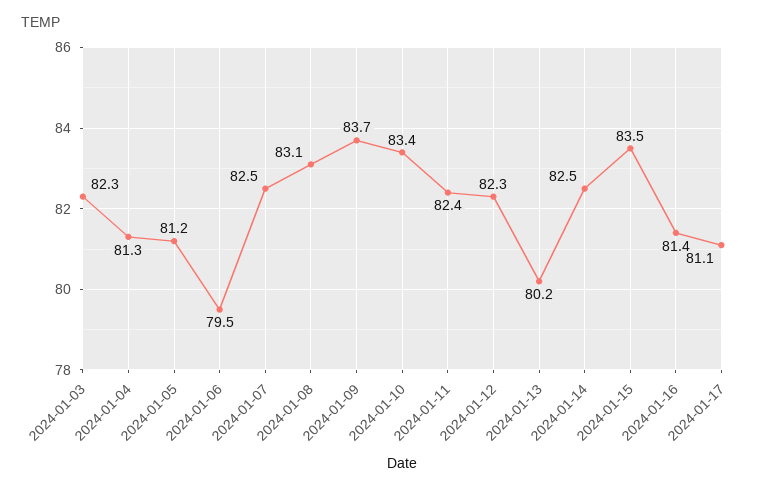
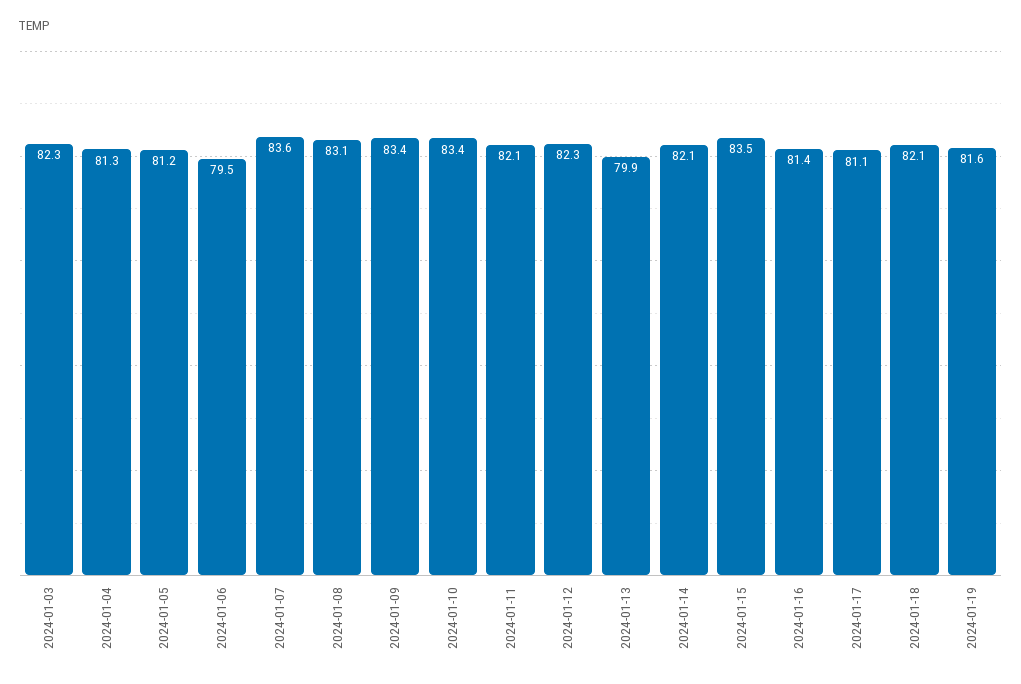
2024-01-07: 82.5 -> 83.6
2024-01-09: 83.7 -> 83.4
2024-01-11: 82.4 -> 82.1
2024-01-13: 80.2 -> 79.9
2024-01-14: 82.5 -> 82.1
2024-01-18: none -> 82.1
2024-01-19: none -> 81.6

